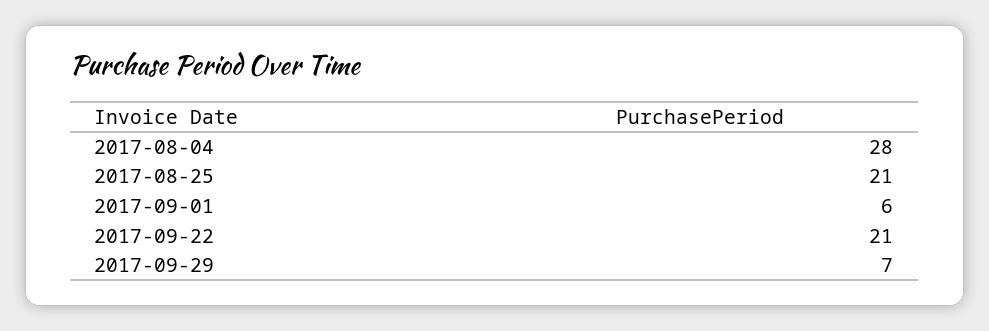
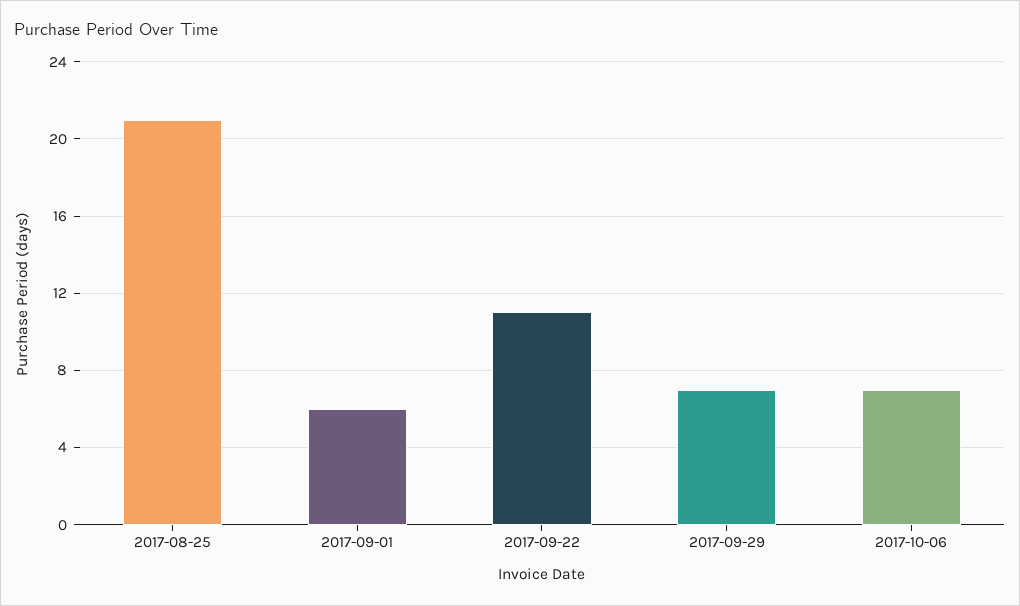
2017-08-04: 28 -> none
2017-09-22: 21 -> 11
2017-10-06: none -> 7

